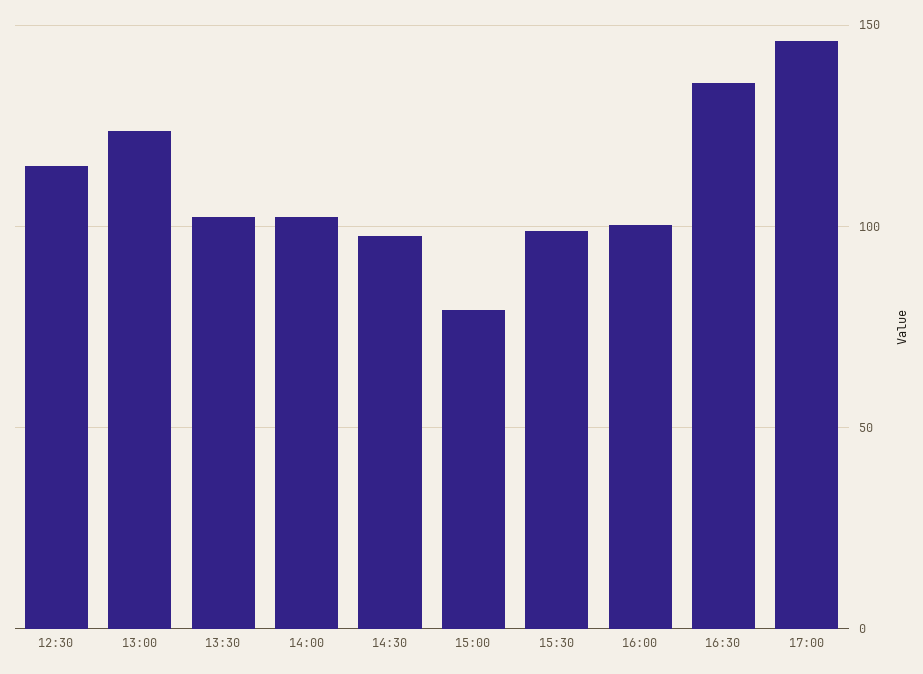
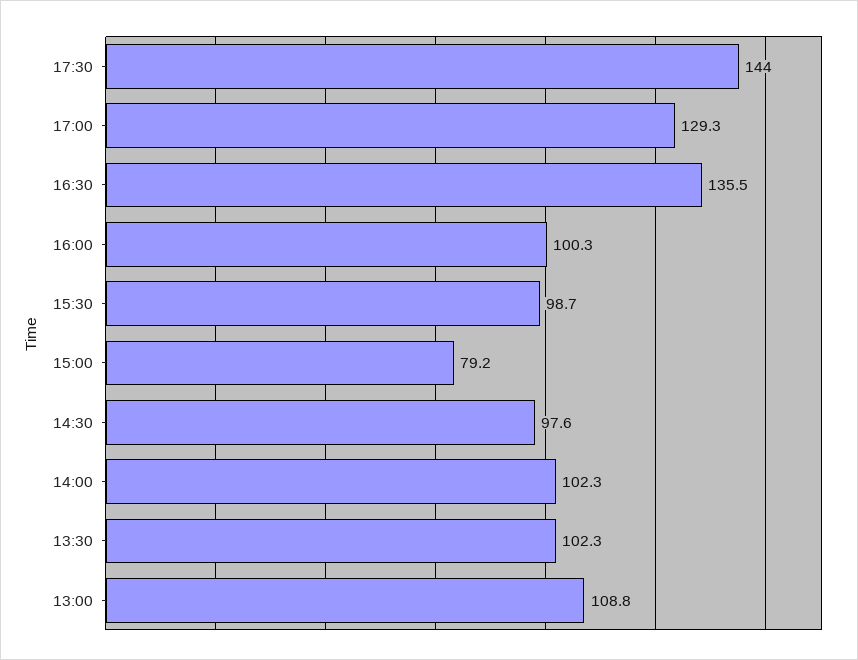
12:30: 115 -> none
13:00: 125 -> 108.8
17:00: 145 -> 129.3
17:30: none -> 144

